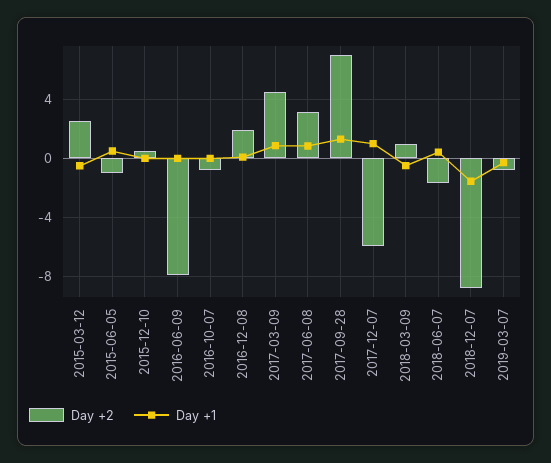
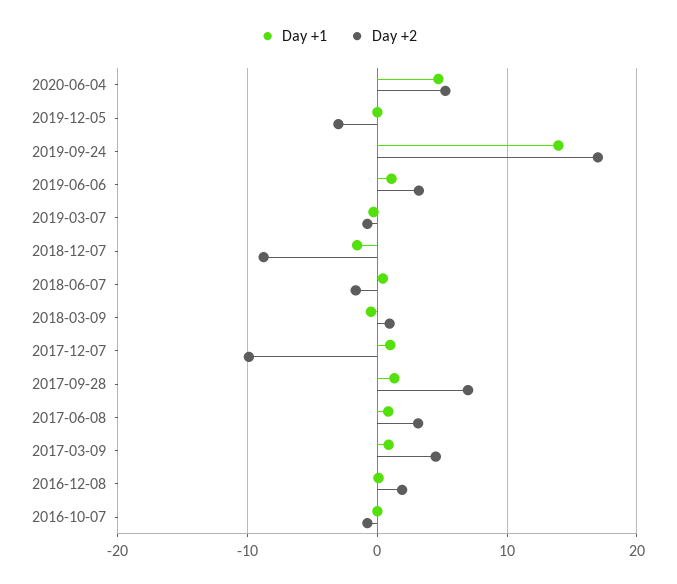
Day +2, 2015-03-12: 2.5 -> none
Day +1, 2015-03-12: -0.5 -> none
Day +2, 2015-06-05: -1 -> none
Day +1, 2015-06-05: 0.5 -> none
Day +2, 2015-12-10: 0.5 -> none
Day +1, 2015-12-10: 0 -> none
Day +2, 2016-06-09: -8 -> none
Day +1, 2016-06-09: 0 -> none
Day +2, 2017-12-07: -6 -> -10
Day +1, 2020-06-04: none -> 5
Day +2, 2020-06-04: none -> 5
Day +1, 2019-12-05: none -> 0
Day +2, 2019-12-05: none -> -3
Day +1, 2019-09-24: none -> 14
Day +2, 2019-09-24: none -> 17
Day +1, 2019-06-06: none -> 1
Day +2, 2019-06-06: none -> 3

